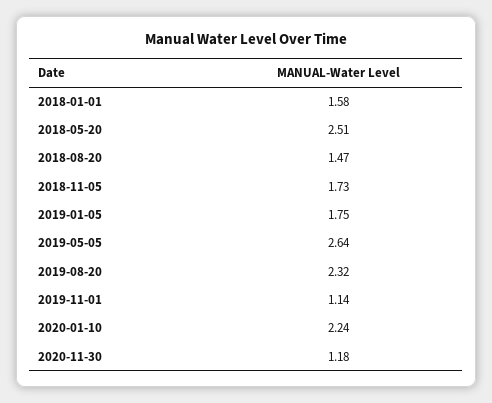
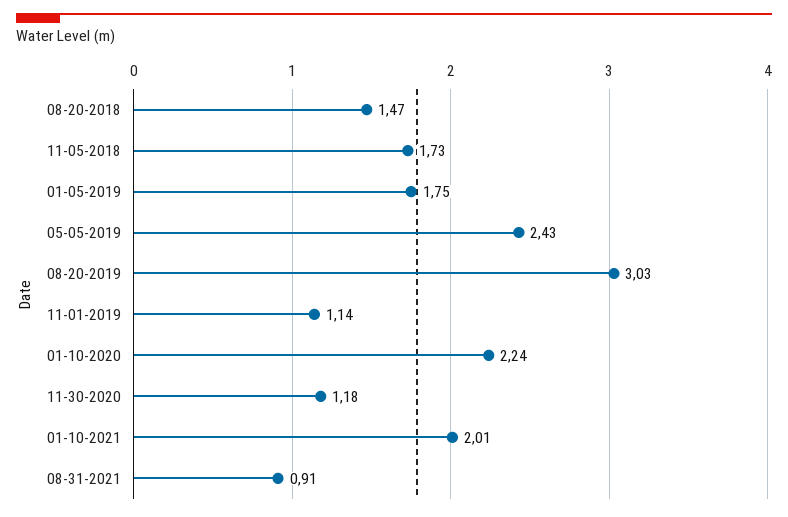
2018-01-01: 1.58 -> none
2018-05-20: 2.51 -> none
2019-05-05: 2.64 -> 2.43
2019-08-20: 2.32 -> 3.03
01-10-2021: none -> 2.01
08-31-2021: none -> 0.91

